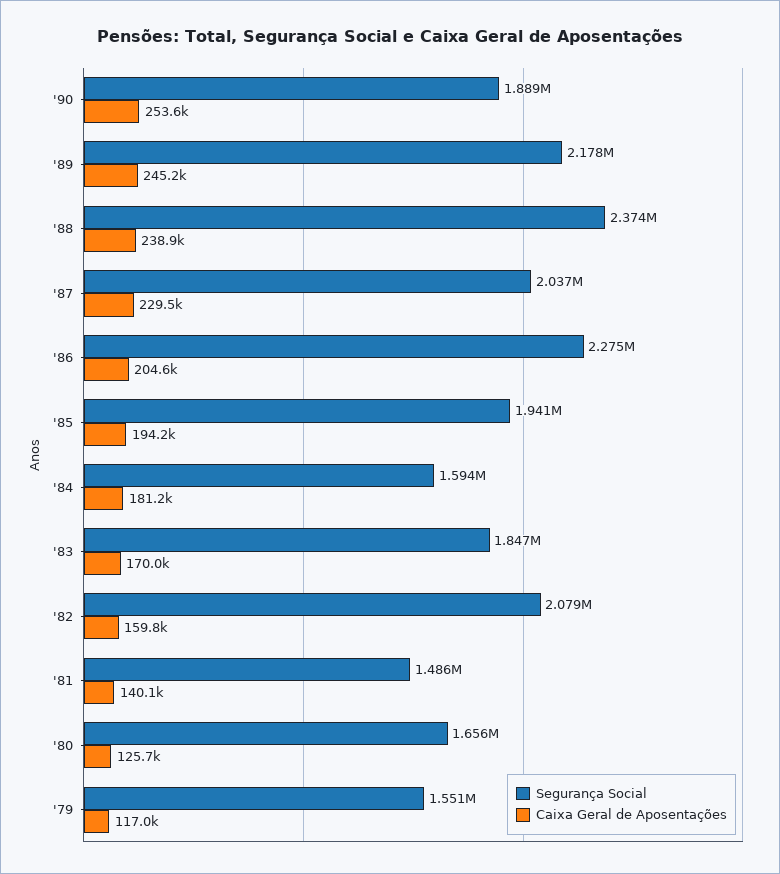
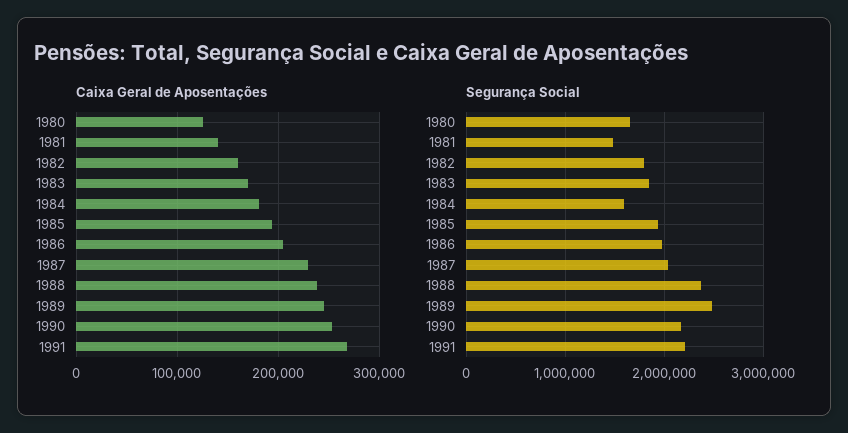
Segurança Social, '90: 1889000 -> 2200000
Segurança Social, '89: 2178000 -> 2500000
Segurança Social, '86: 2275000 -> 2000000
Segurança Social, '82: 2079000 -> 1800000
Segurança Social, '79: 1551000 -> none
Caixa Geral de Aposentações, '79: 117000 -> none
Caixa Geral de Aposentações, 1991: none -> 270000
Segurança Social, 1991: none -> 2200000

